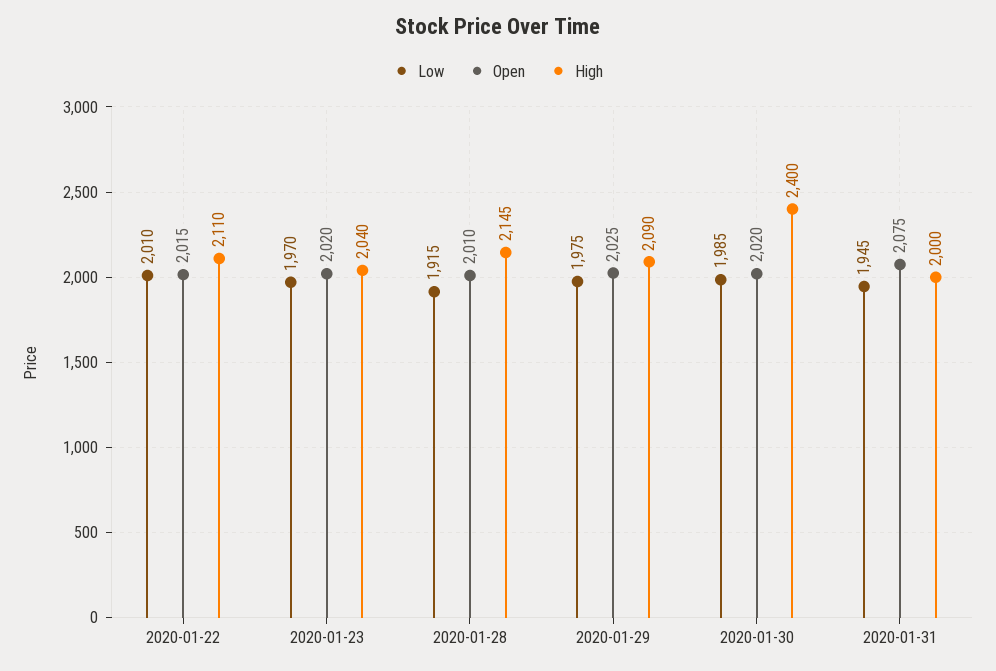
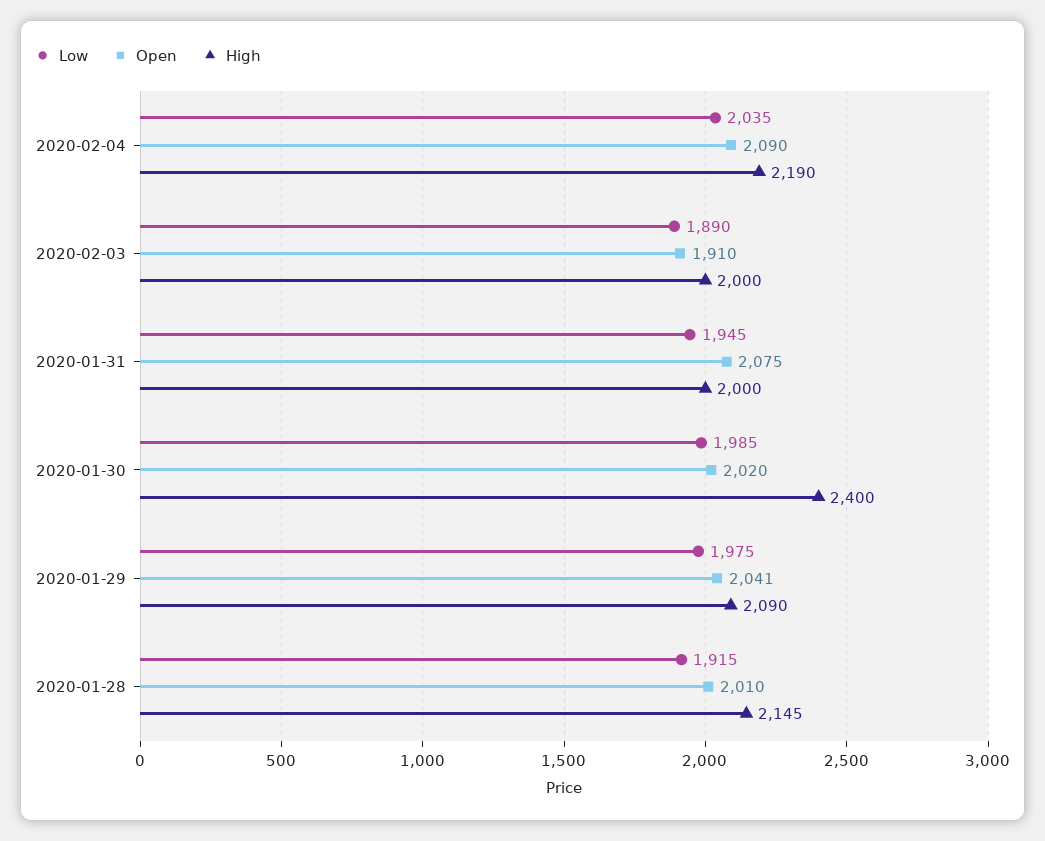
Low, 2020-01-22: 2010 -> none
Open, 2020-01-22: 2015 -> none
High, 2020-01-22: 2110 -> none
Low, 2020-01-23: 1970 -> none
Open, 2020-01-23: 2020 -> none
High, 2020-01-23: 2040 -> none
Open, 2020-01-29: 2025 -> 2041
Low, 2020-02-04: none -> 2035
Open, 2020-02-04: none -> 2090
High, 2020-02-04: none -> 2190
Low, 2020-02-03: none -> 1890
Open, 2020-02-03: none -> 1910
High, 2020-02-03: none -> 2000

